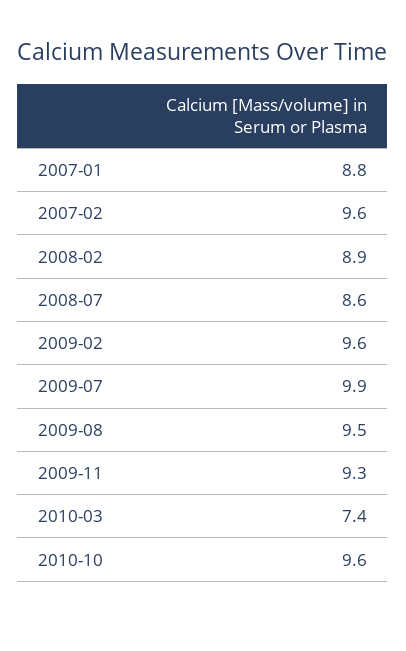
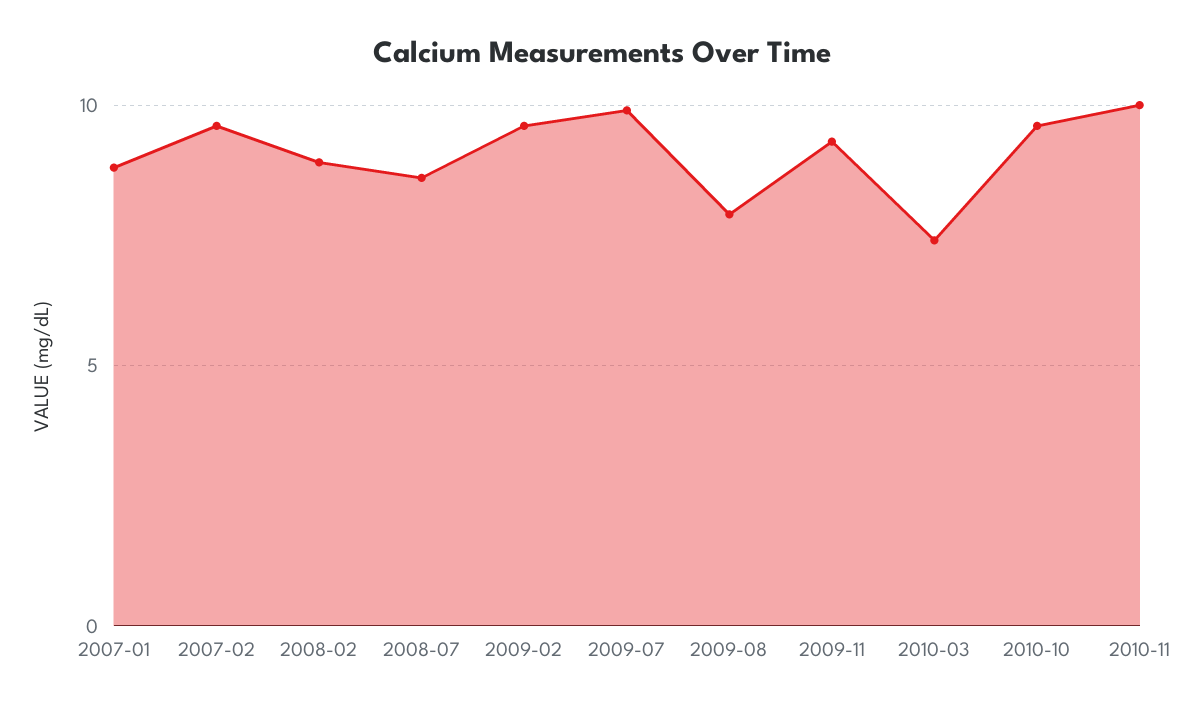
2009-08: 9.5 -> 8
2010-11: none -> 10

